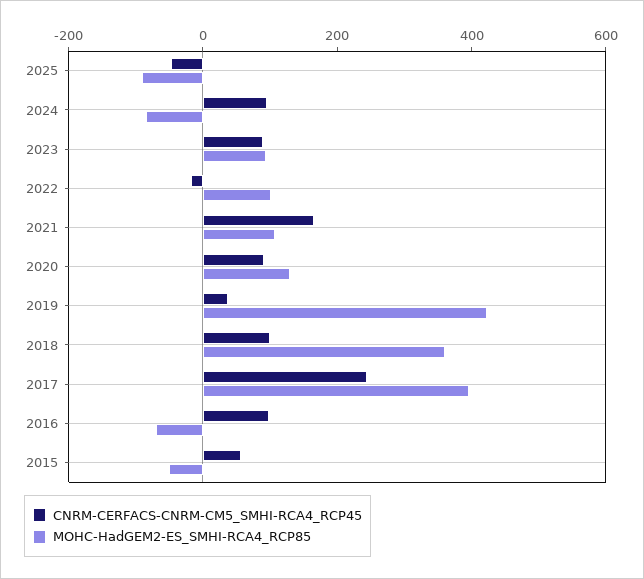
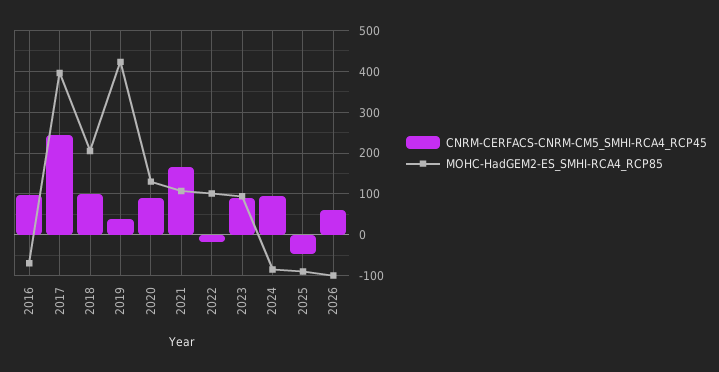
MOHC-HadGEM2-ES_SMHI-RCA4_RCP85, 2018: 350 -> 200
CNRM-CERFACS-CNRM-CM5_SMHI-RCA4_RCP45, 2015: 50 -> none
MOHC-HadGEM2-ES_SMHI-RCA4_RCP85, 2015: -50 -> none
CNRM-CERFACS-CNRM-CM5_SMHI-RCA4_RCP45, 2026: none -> 60
MOHC-HadGEM2-ES_SMHI-RCA4_RCP85, 2026: none -> -100

